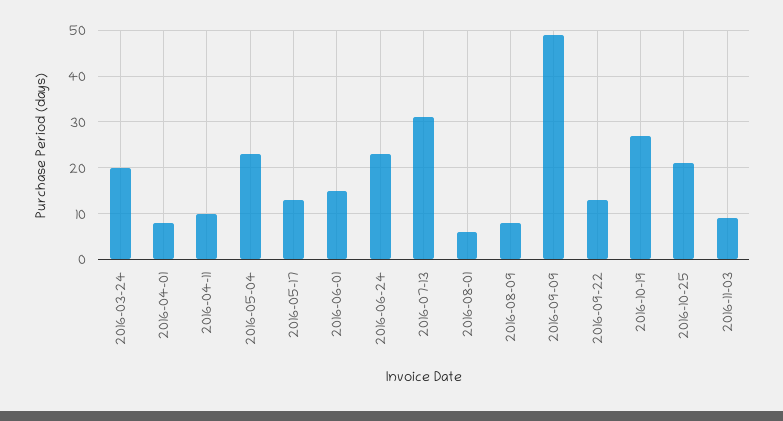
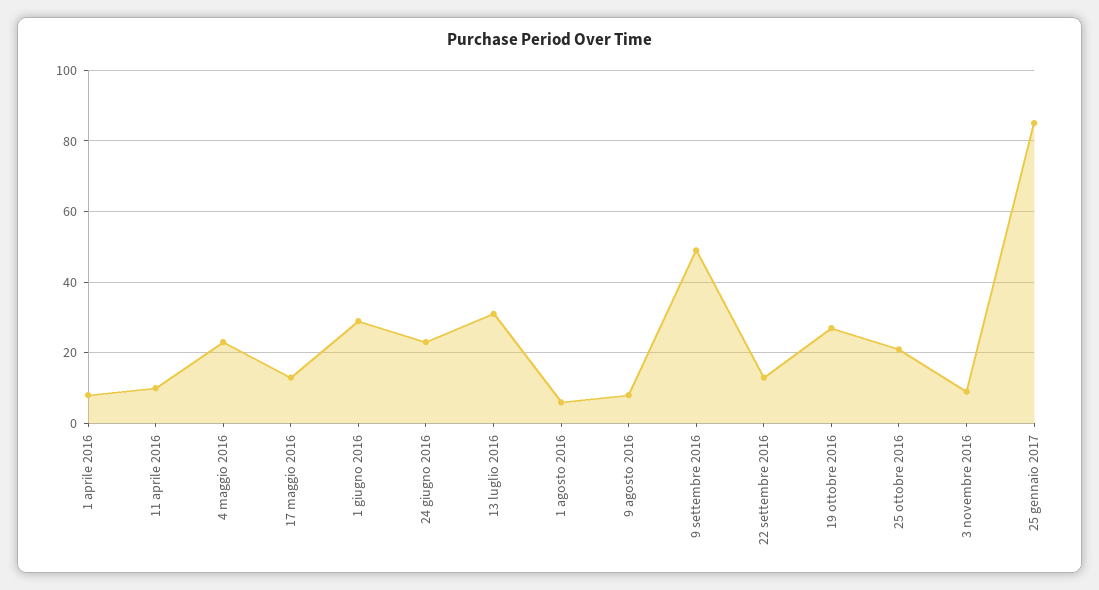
2016-03-24: 20 -> none
2016-06-01: 15 -> 30
25 gennaio 2017: none -> 85

